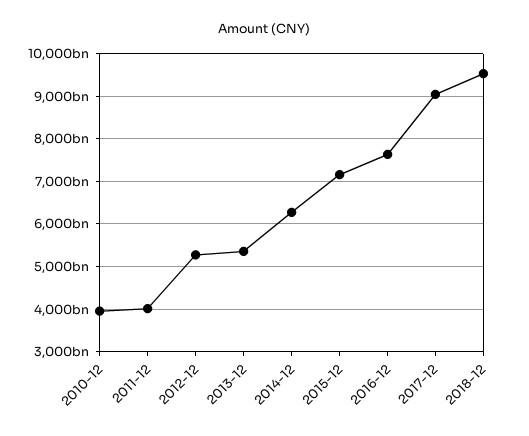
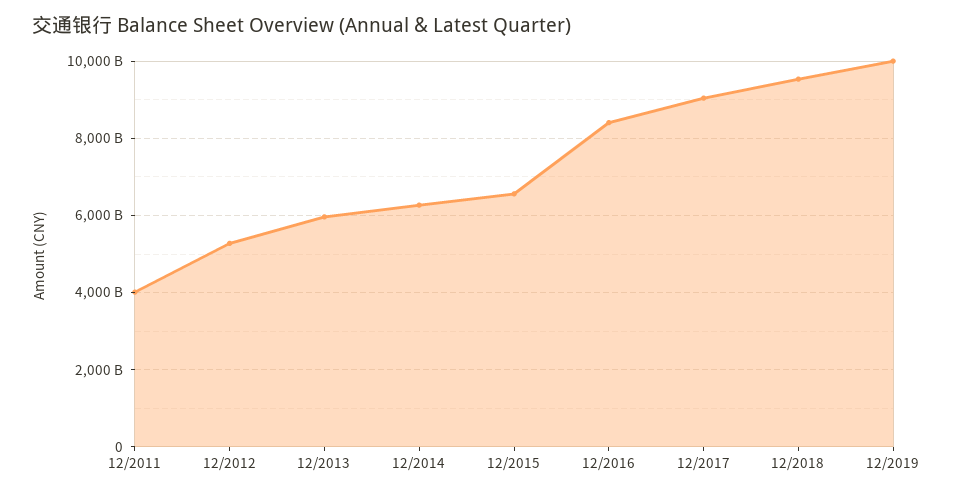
2010-12: 4000000000000 -> none
2013-12: 5400000000000 -> 6000000000000
2015-12: 7200000000000 -> 6600000000000
2016-12: 7600000000000 -> 8400000000000
12/2019: none -> 10000000000000

